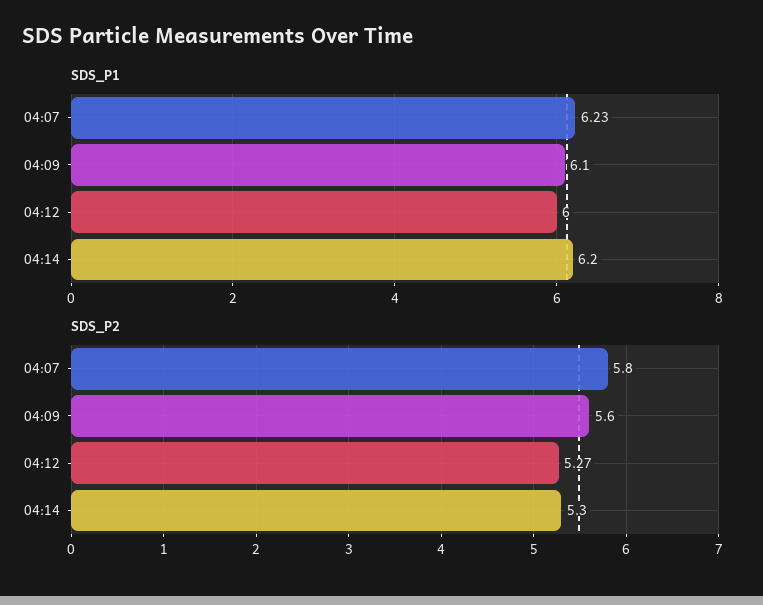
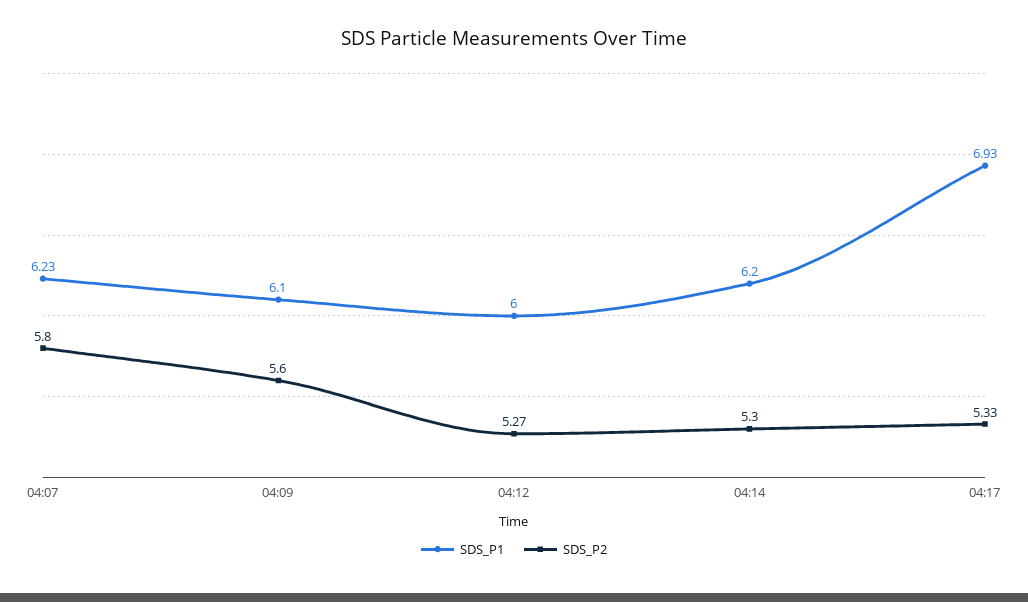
SDS_P1, 04:17: none -> 6.93
SDS_P2, 04:17: none -> 5.33

